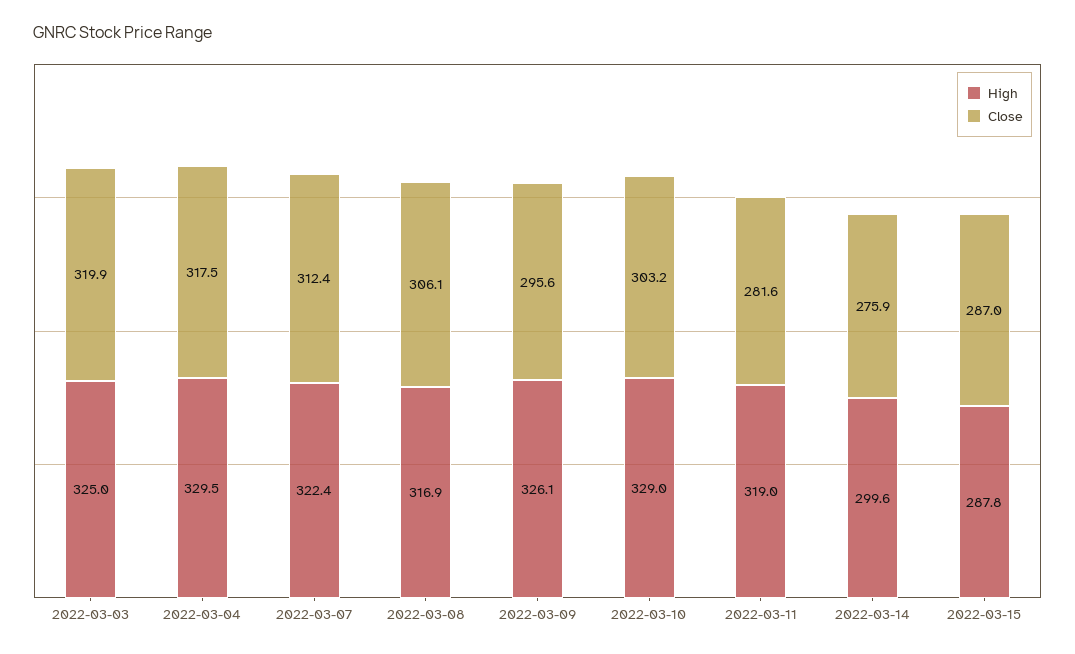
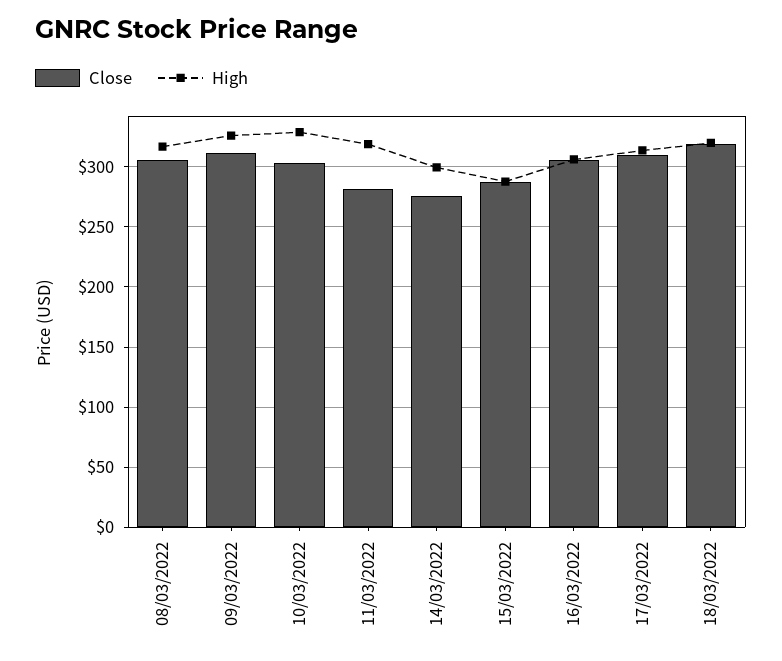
High, 2022-03-03: 325 -> none
Close, 2022-03-03: 319.9 -> none
High, 2022-03-04: 329.5 -> none
Close, 2022-03-04: 317.5 -> none
High, 2022-03-07: 322.4 -> none
Close, 2022-03-07: 312.4 -> none
Close, 2022-03-09: 295.6 -> 310
Close, 16/03/2022: none -> 305
High, 16/03/2022: none -> 305
Close, 17/03/2022: none -> 310
High, 17/03/2022: none -> 315
Close, 18/03/2022: none -> 320
High, 18/03/2022: none -> 320

